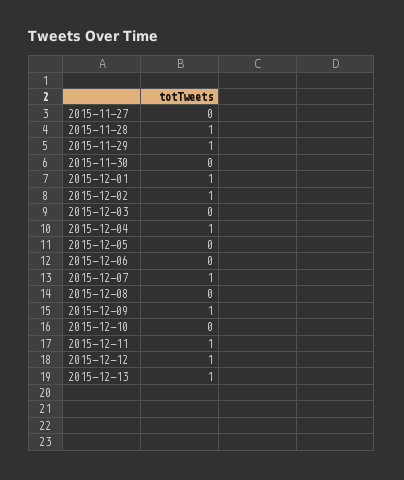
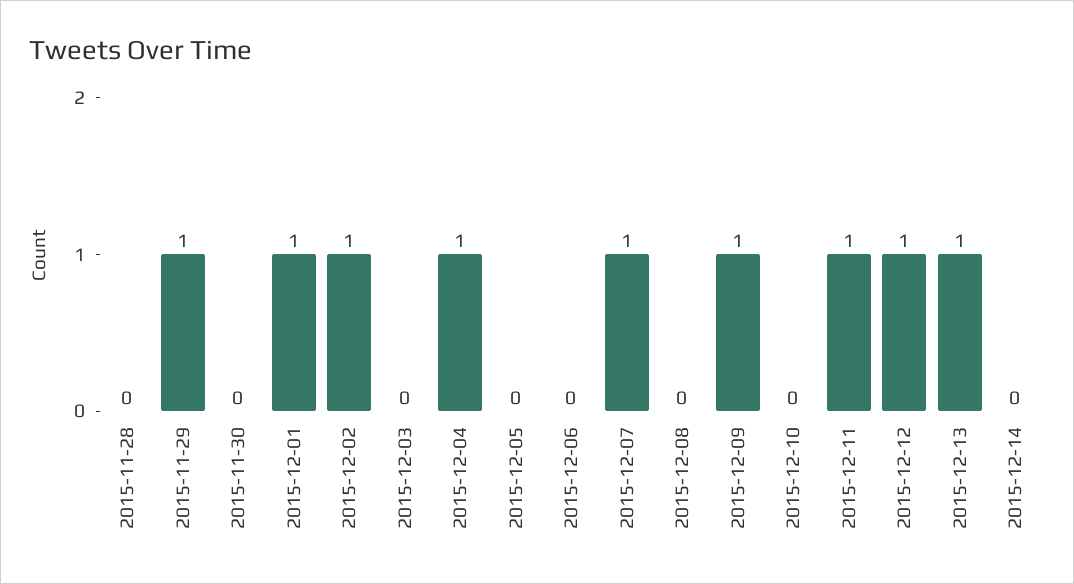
2015-11-27: 0 -> none
2015-11-28: 1 -> 0
2015-12-14: none -> 0

